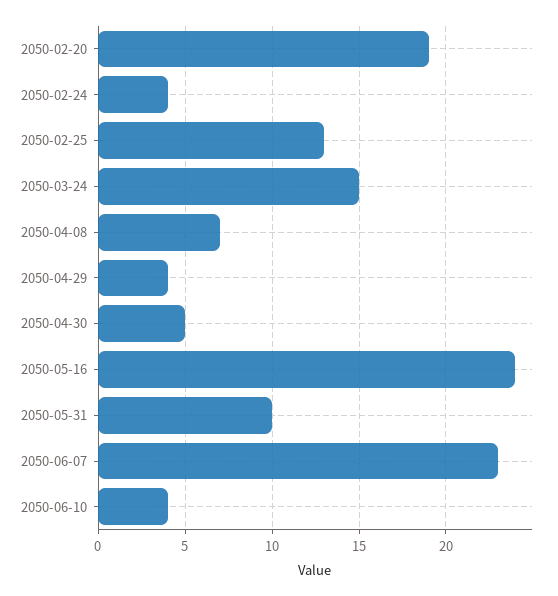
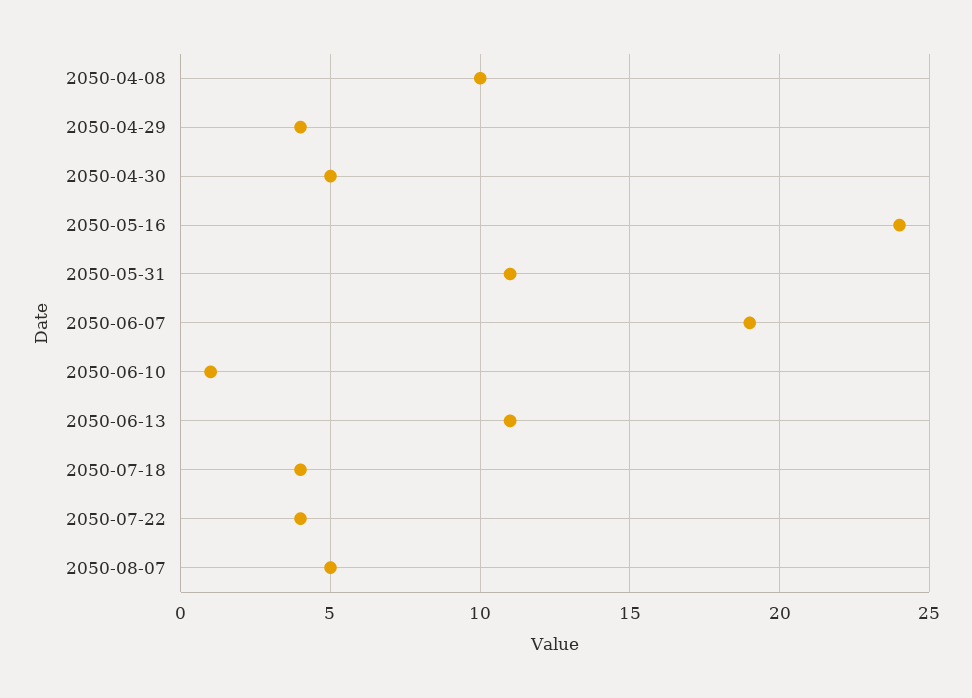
2050-02-20: 19 -> none
2050-02-24: 4 -> none
2050-02-25: 13 -> none
2050-03-24: 15 -> none
2050-04-08: 7 -> 10
2050-05-31: 10 -> 11
2050-06-07: 23 -> 19
2050-06-10: 4 -> 1
2050-06-13: none -> 11
2050-07-18: none -> 4
2050-07-22: none -> 4
2050-08-07: none -> 5

